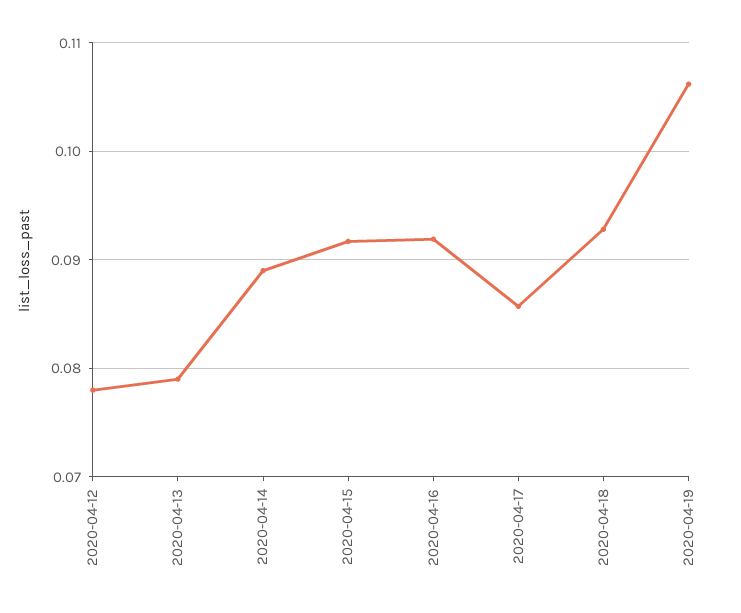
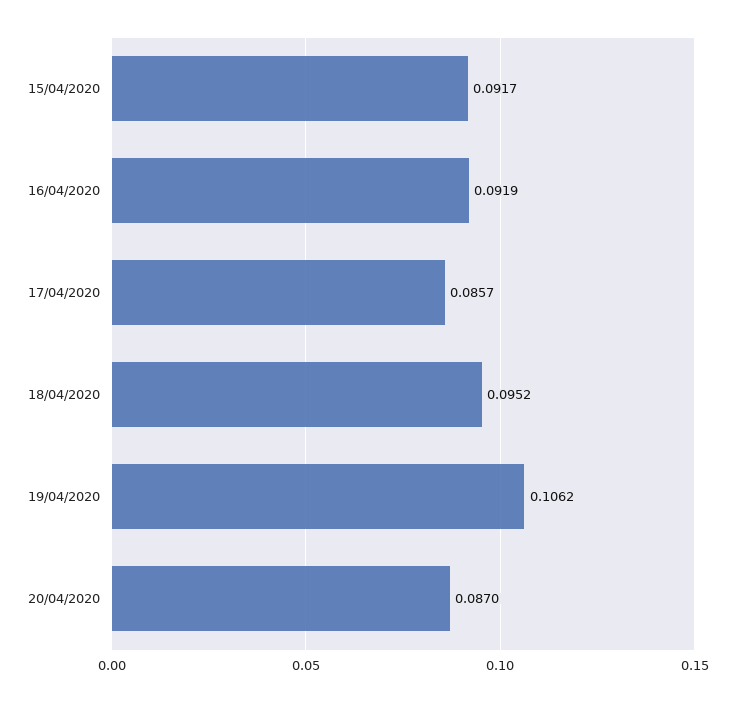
2020-04-12: 0.078 -> none
2020-04-13: 0.079 -> none
2020-04-14: 0.089 -> none
2020-04-18: 0.093 -> 0.0952
20/04/2020: none -> 0.087

